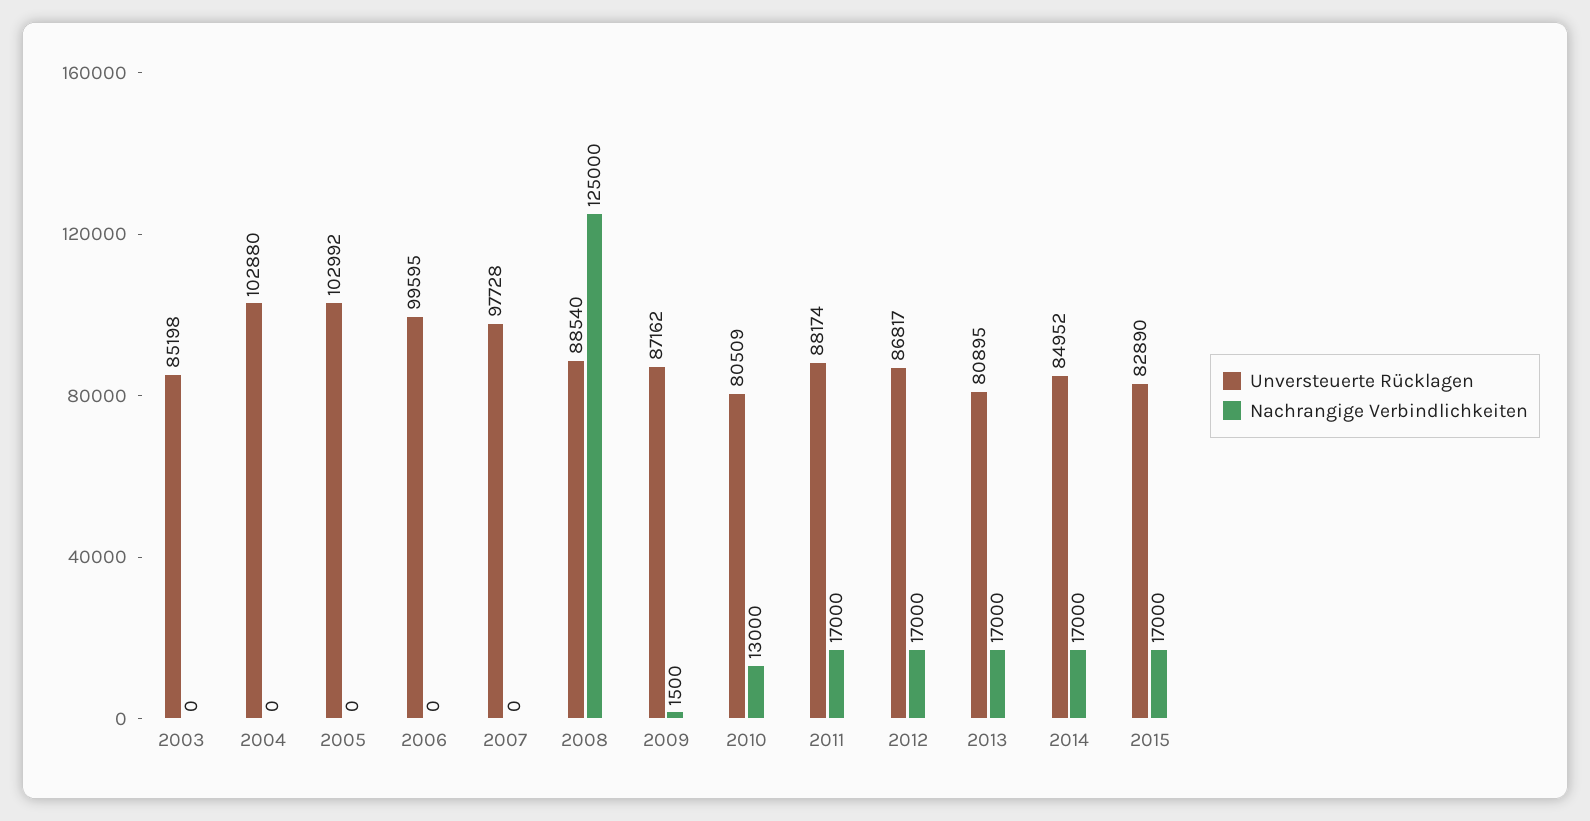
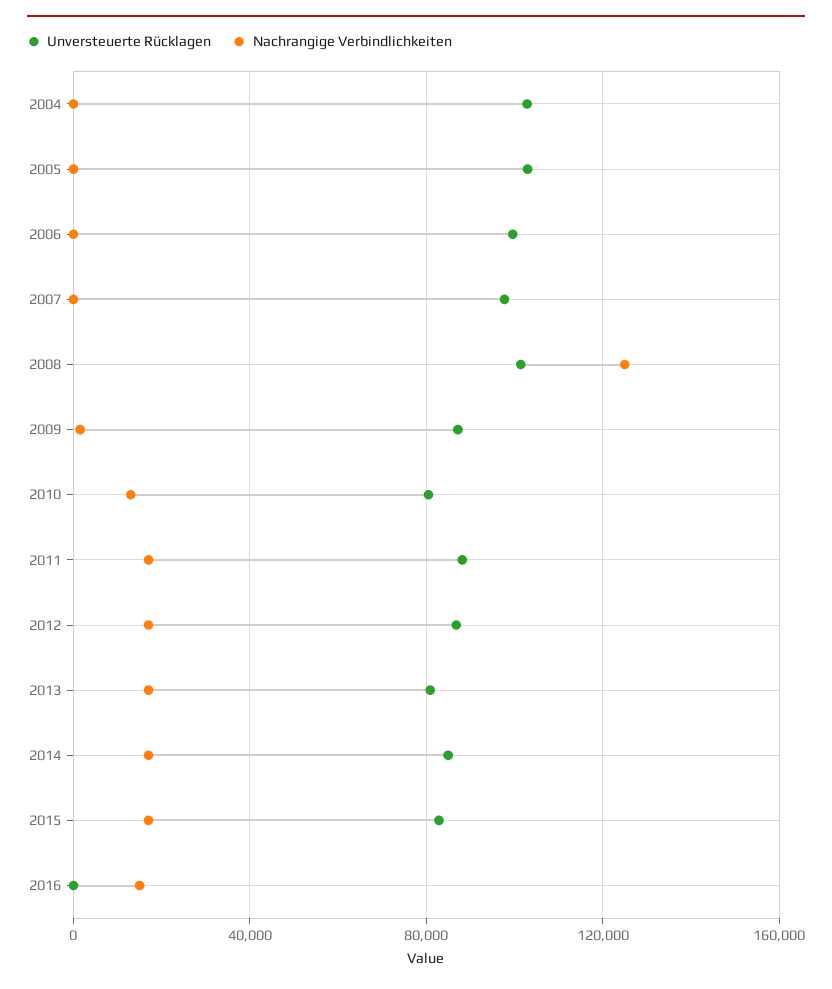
Unversteuerte Rücklagen, 2003: 85198 -> none
Nachrangige Verbindlichkeiten, 2003: 0 -> none
Unversteuerte Rücklagen, 2008: 88540 -> 100000
Unversteuerte Rücklagen, 2016: none -> 0
Nachrangige Verbindlichkeiten, 2016: none -> 15000

